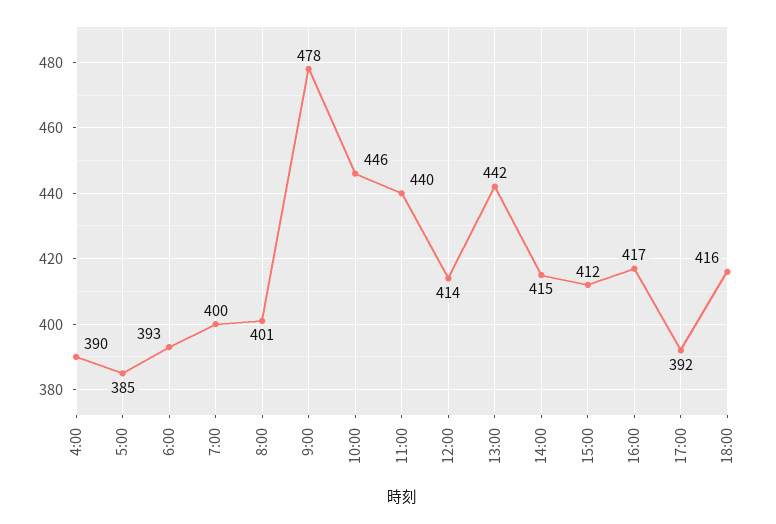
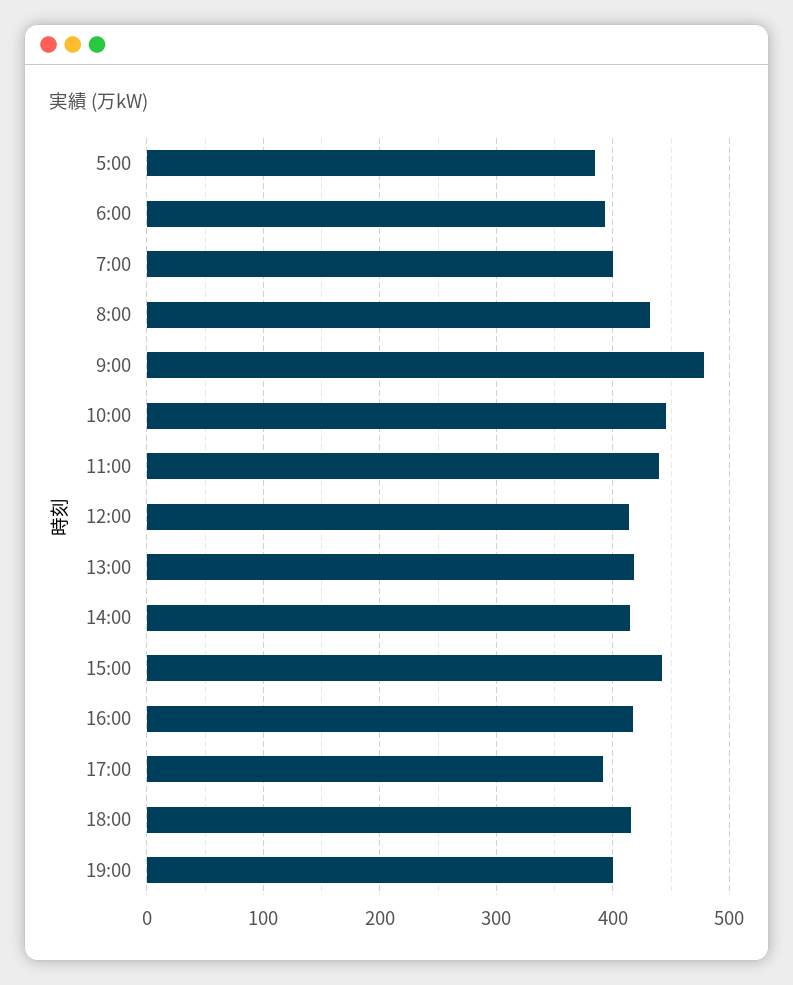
4:00: 390 -> none
8:00: 401 -> 430
13:00: 442 -> 420
15:00: 412 -> 440
19:00: none -> 400

